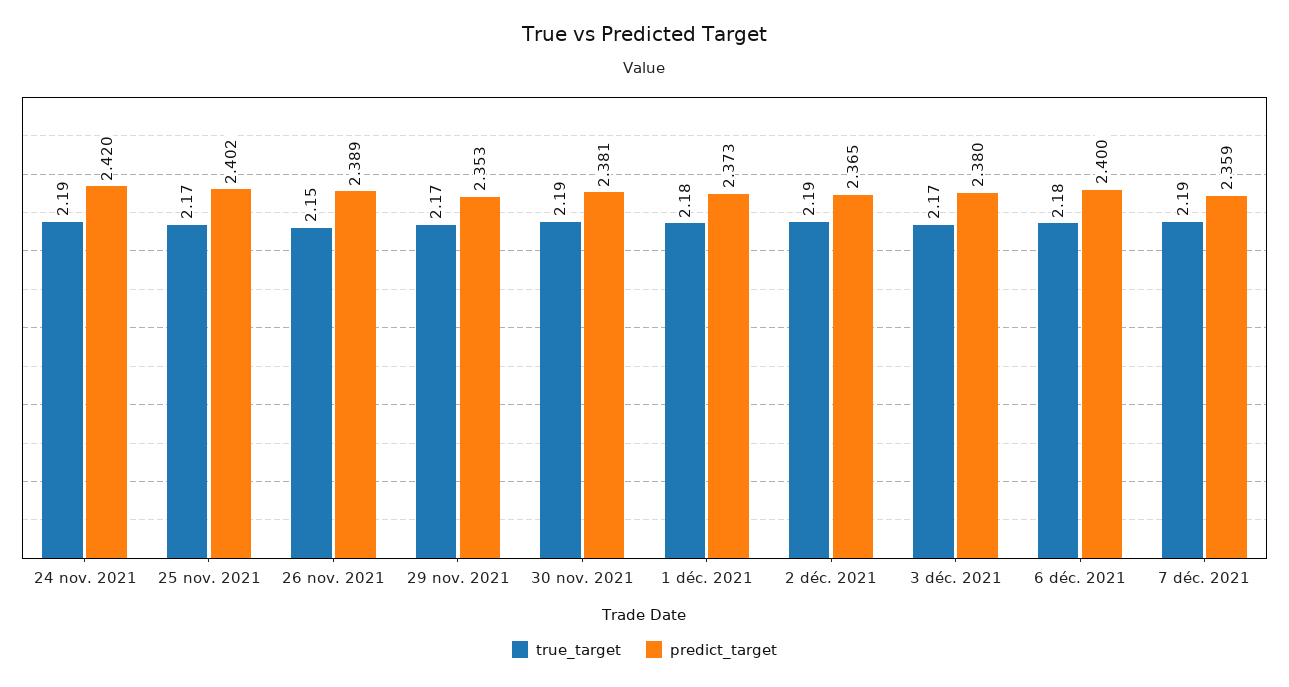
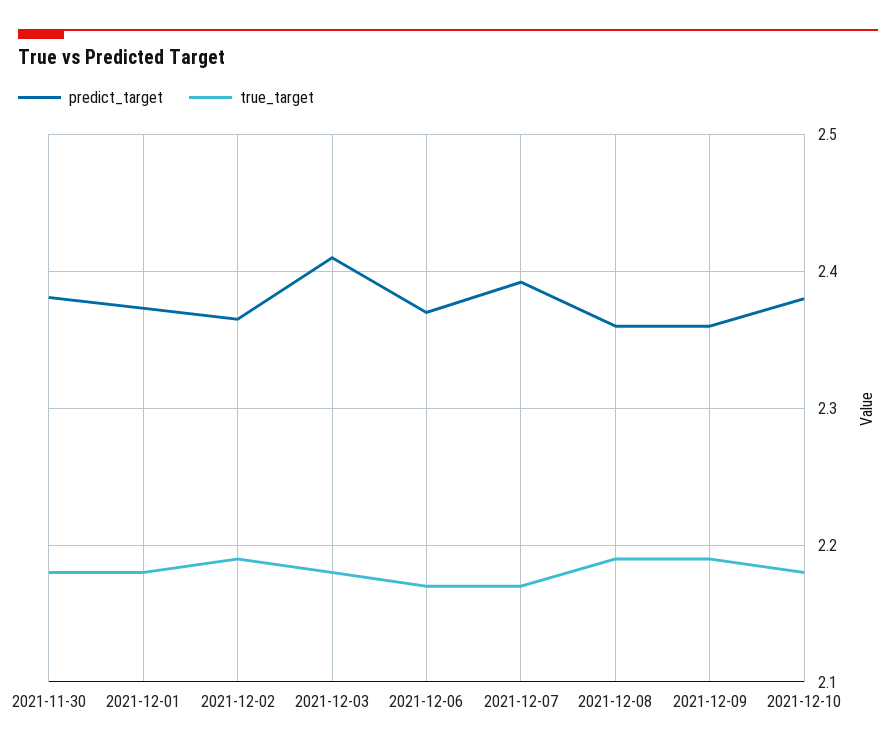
true_target, 24 nov. 2021: 2.19 -> none
predict_target, 24 nov. 2021: 2.42 -> none
true_target, 25 nov. 2021: 2.17 -> none
predict_target, 25 nov. 2021: 2.402 -> none
true_target, 26 nov. 2021: 2.15 -> none
predict_target, 26 nov. 2021: 2.389 -> none
true_target, 29 nov. 2021: 2.17 -> none
predict_target, 29 nov. 2021: 2.353 -> none
true_target, 30 nov. 2021: 2.19 -> 2.18
true_target, 3 déc. 2021: 2.17 -> 2.18
predict_target, 3 déc. 2021: 2.38 -> 2.41
true_target, 6 déc. 2021: 2.18 -> 2.17
predict_target, 6 déc. 2021: 2.4 -> 2.37
true_target, 7 déc. 2021: 2.19 -> 2.17
predict_target, 7 déc. 2021: 2.359 -> 2.39
predict_target, 2021-12-08: none -> 2.36
true_target, 2021-12-08: none -> 2.19
predict_target, 2021-12-09: none -> 2.36
true_target, 2021-12-09: none -> 2.19
predict_target, 2021-12-10: none -> 2.38
true_target, 2021-12-10: none -> 2.18

